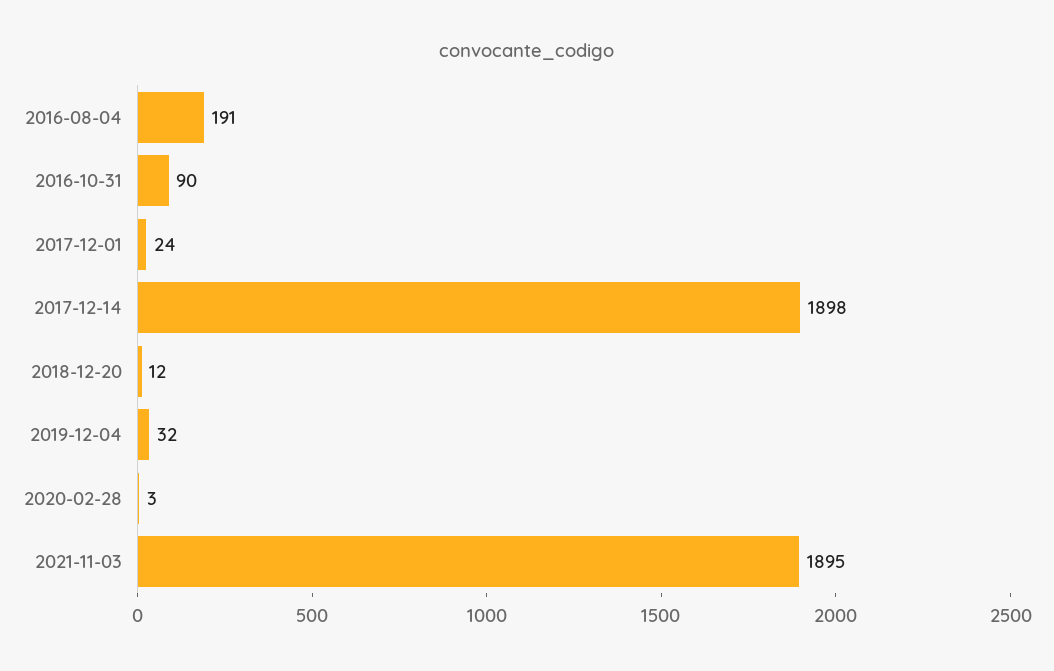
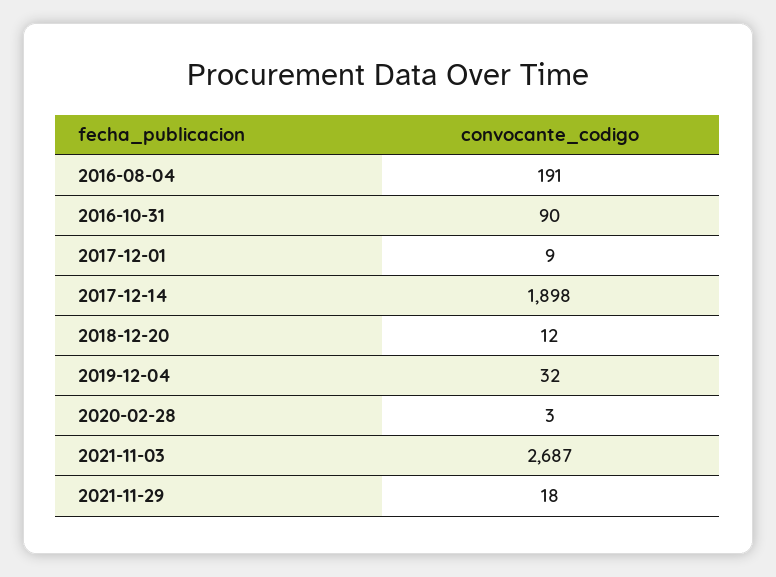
2017-12-01: 24 -> 9
2021-11-03: 1895 -> 2687
2021-11-29: none -> 18

